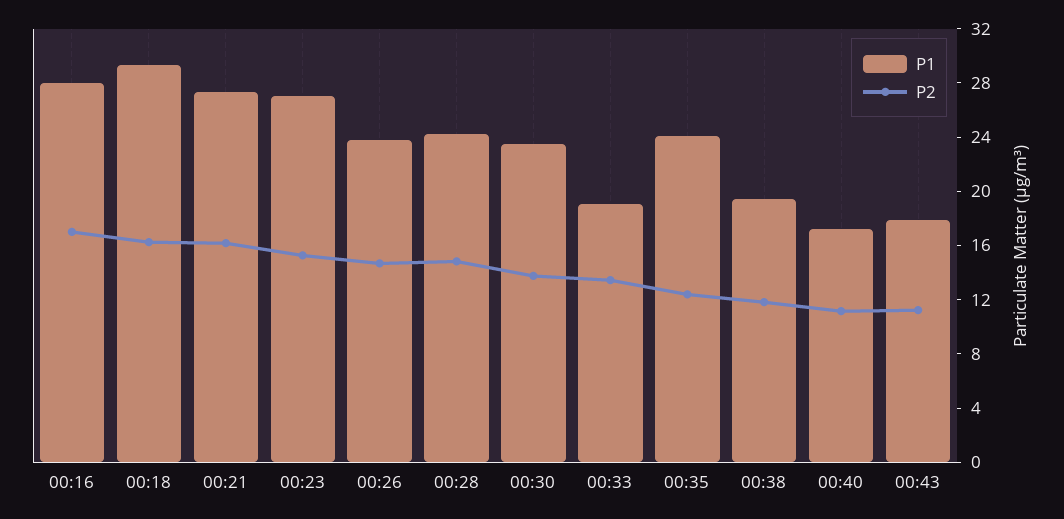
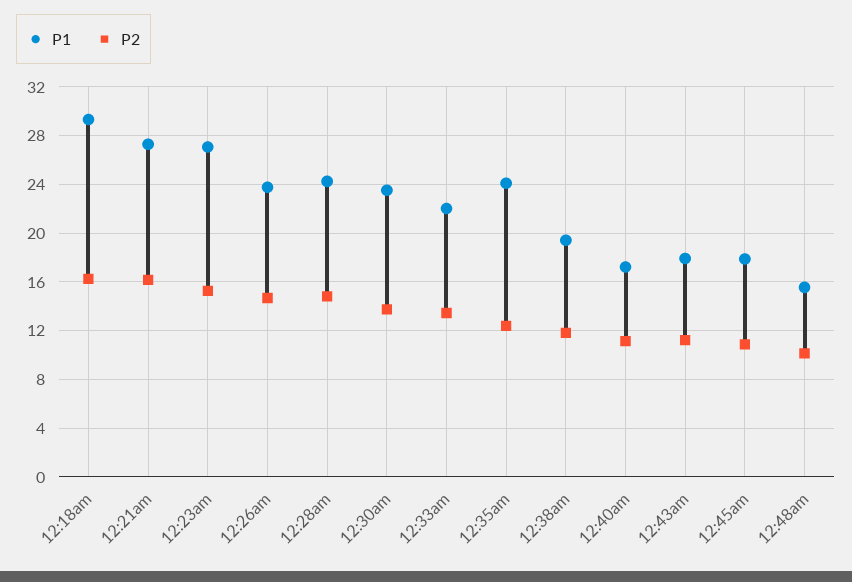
P1, 00:16: 28 -> none
P2, 00:16: 17 -> none
P1, 00:33: 19 -> 22
P1, 12:45am: none -> 18
P2, 12:45am: none -> 11
P1, 12:48am: none -> 15.5
P2, 12:48am: none -> 10

